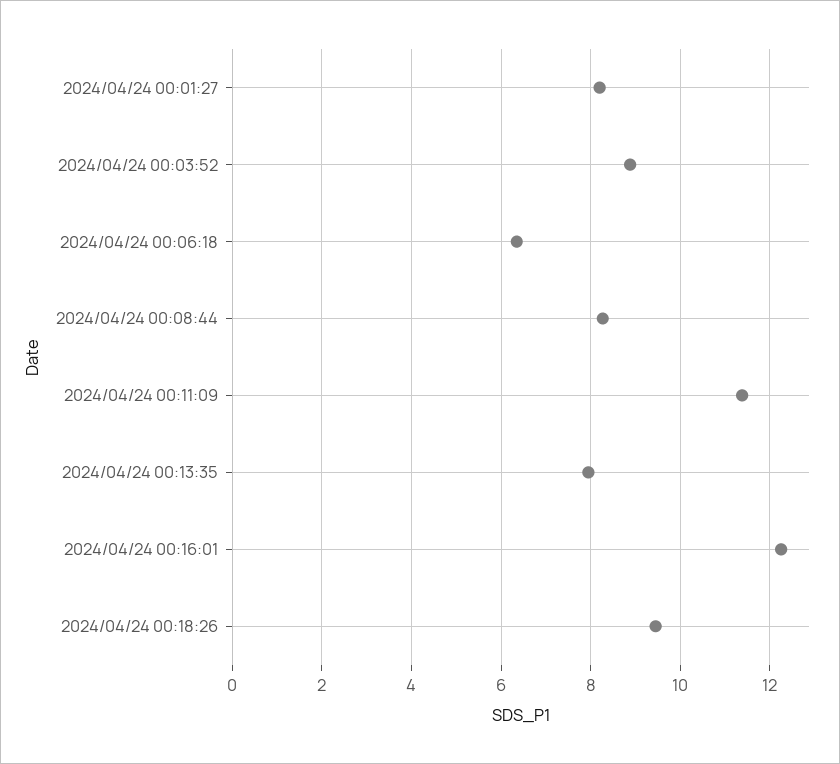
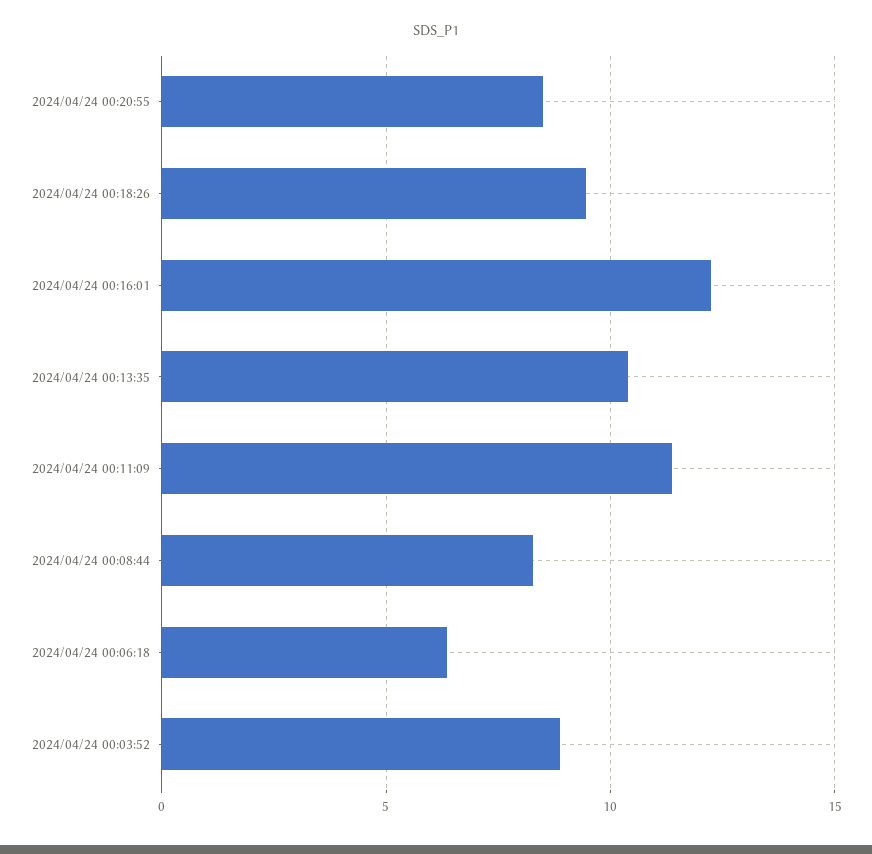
2024/04/24 00:01:27: 8.2 -> none
2024/04/24 00:13:35: 8 -> 10.5
2024/04/24 00:20:55: none -> 8.5

